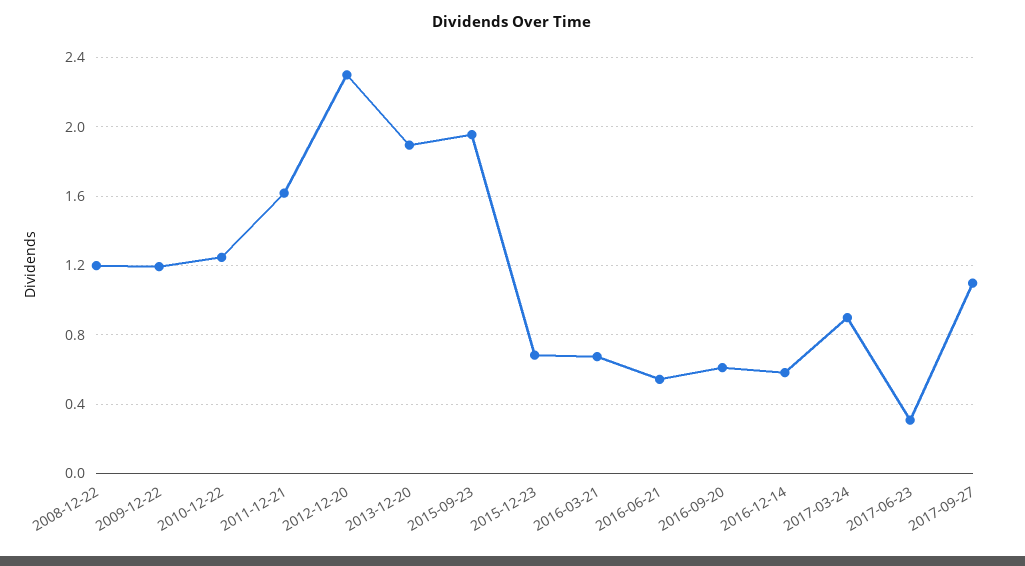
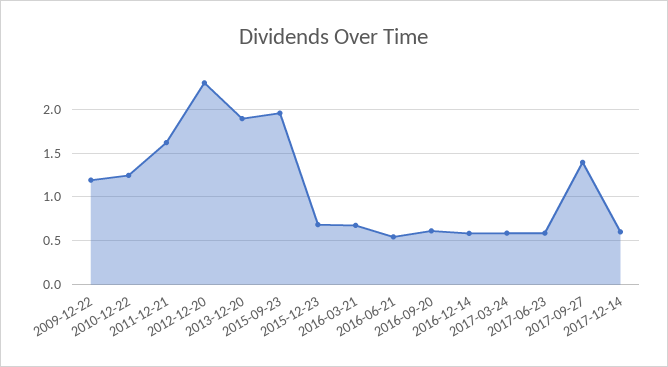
2008-12-22: 1.2 -> none
2017-03-24: 0.9 -> 0.6
2017-06-23: 0.3 -> 0.6
2017-09-27: 1.1 -> 1.4
2017-12-14: none -> 0.6

